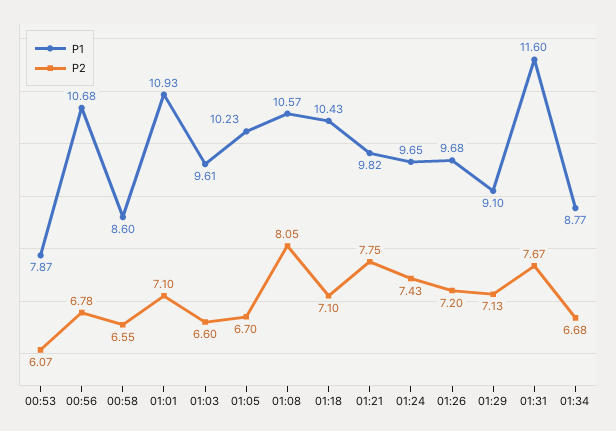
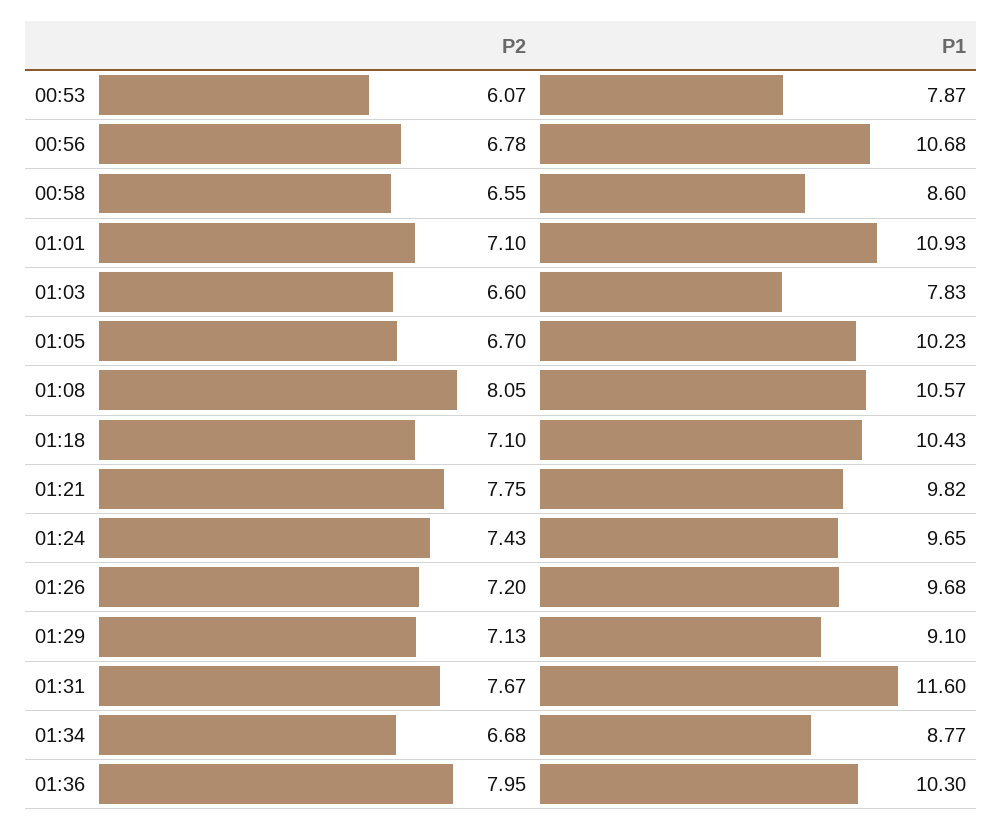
P1, 01:03: 9.61 -> 7.83
P2, 01:36: none -> 7.95
P1, 01:36: none -> 10.3

